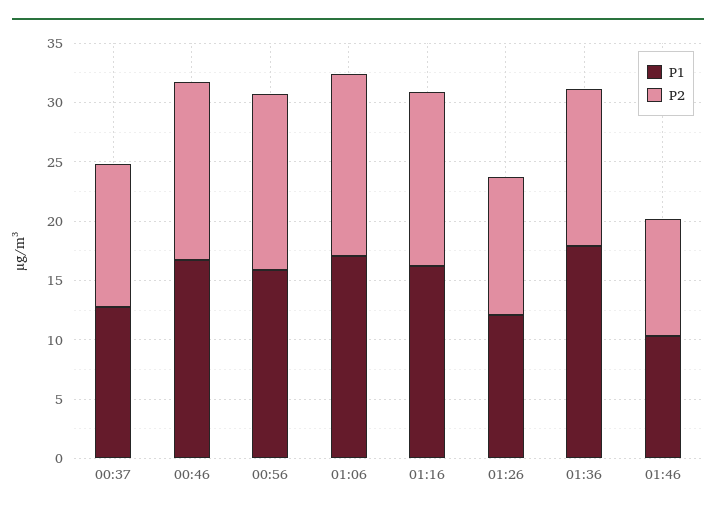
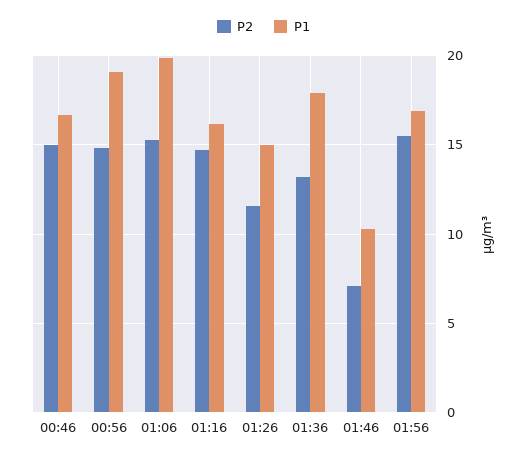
P1, 00:37: 13 -> none
P2, 00:37: 12 -> none
P1, 00:56: 16 -> 19
P1, 01:06: 17 -> 20
P1, 01:26: 12 -> 15
P2, 01:46: 10 -> 7
P2, 01:56: none -> 15.5
P1, 01:56: none -> 17

